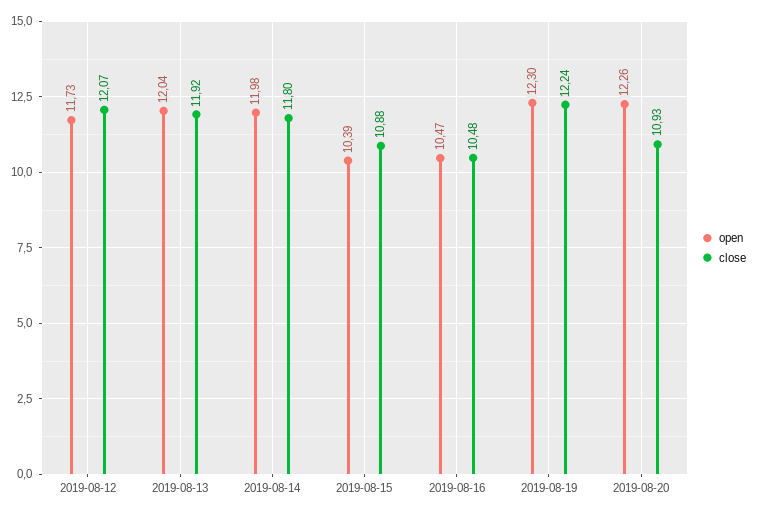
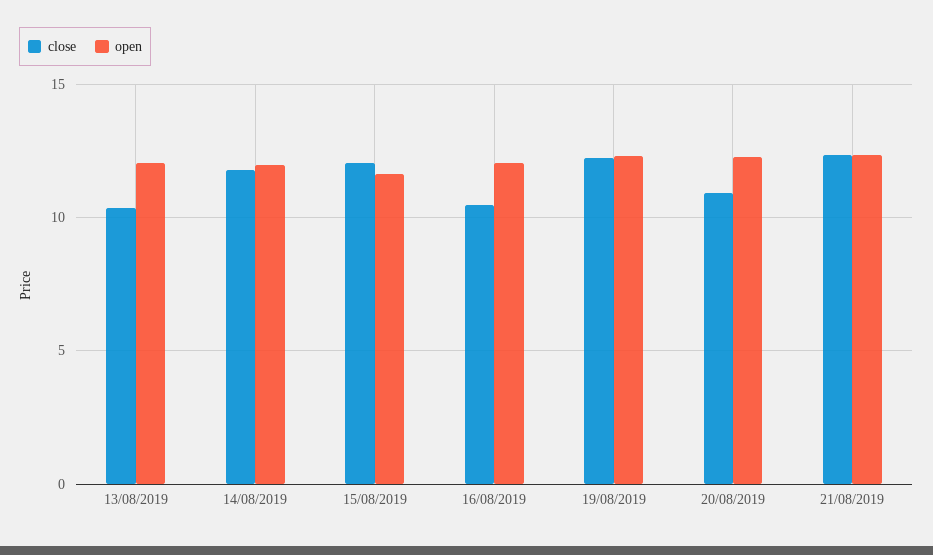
open, 2019-08-12: 11.73 -> none
close, 2019-08-12: 12.07 -> none
close, 2019-08-13: 11.92 -> 10.5
open, 2019-08-15: 10.39 -> 11.5
close, 2019-08-15: 10.88 -> 12
open, 2019-08-16: 10.47 -> 12
close, 21/08/2019: none -> 12.5
open, 21/08/2019: none -> 12.5

